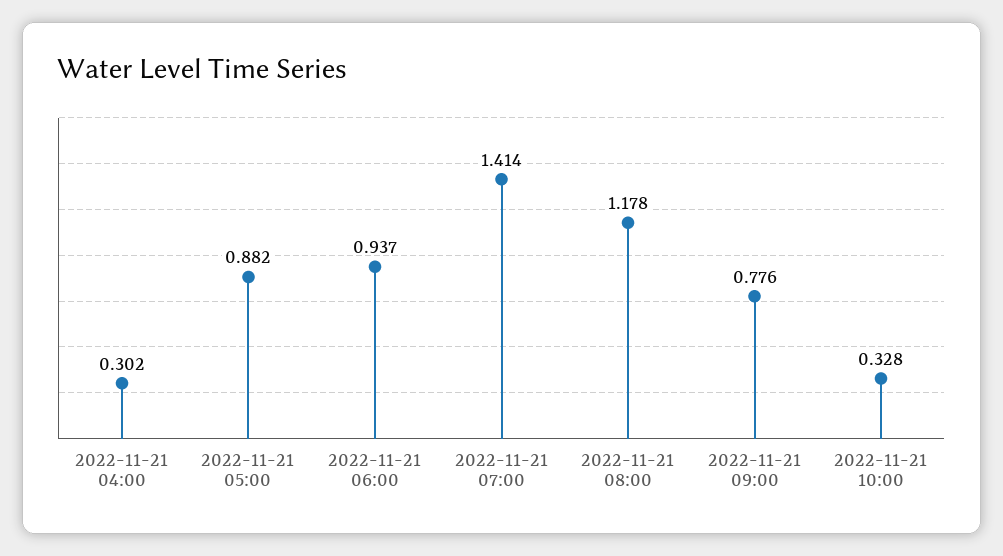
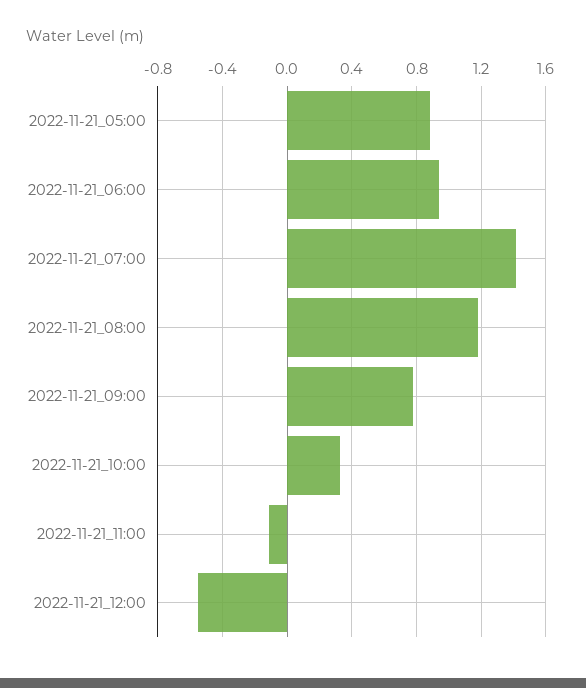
2022-11-21 04:00: 0.302 -> none
2022-11-21_11:00: none -> -0.1
2022-11-21_12:00: none -> -0.55

